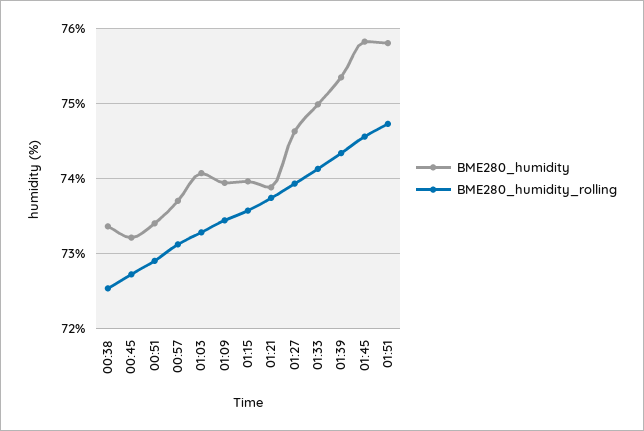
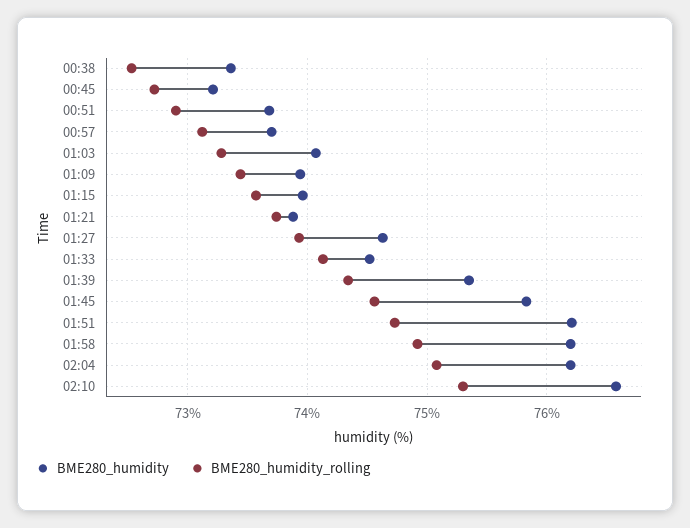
BME280_humidity, 00:51: 73.4 -> 73.7
BME280_humidity, 01:33: 75 -> 74.5
BME280_humidity, 01:51: 75.8 -> 76.2
BME280_humidity, 01:58: none -> 76.2
BME280_humidity_rolling, 01:58: none -> 74.9
BME280_humidity, 02:04: none -> 76.2
BME280_humidity_rolling, 02:04: none -> 75.1
BME280_humidity, 02:10: none -> 76.6
BME280_humidity_rolling, 02:10: none -> 75.3

